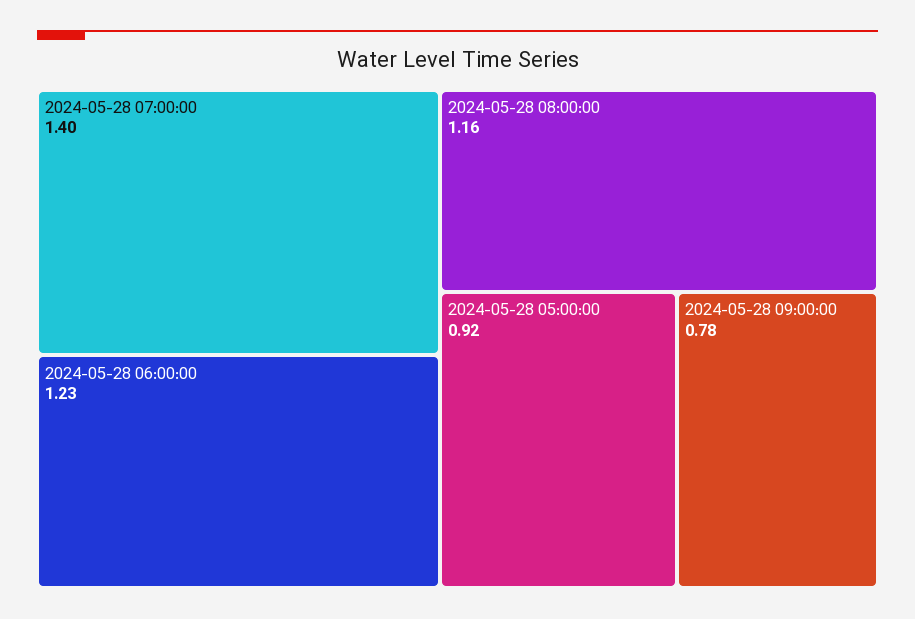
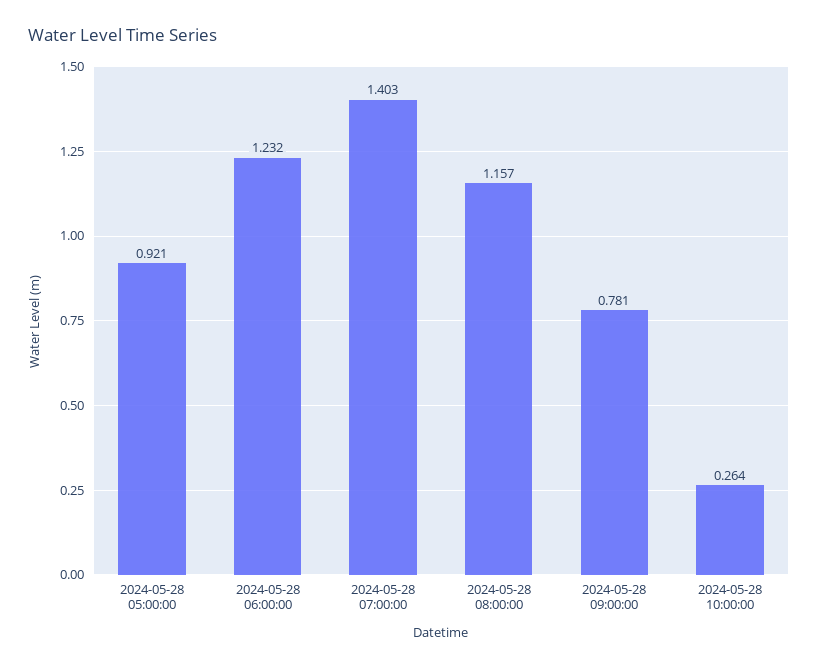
2024-05-28 10:00:00: none -> 0.264

